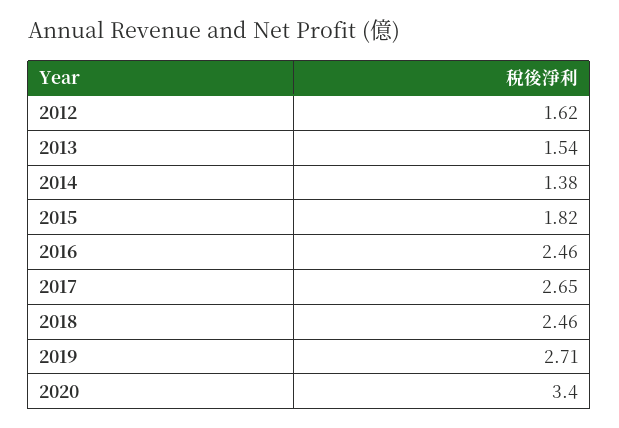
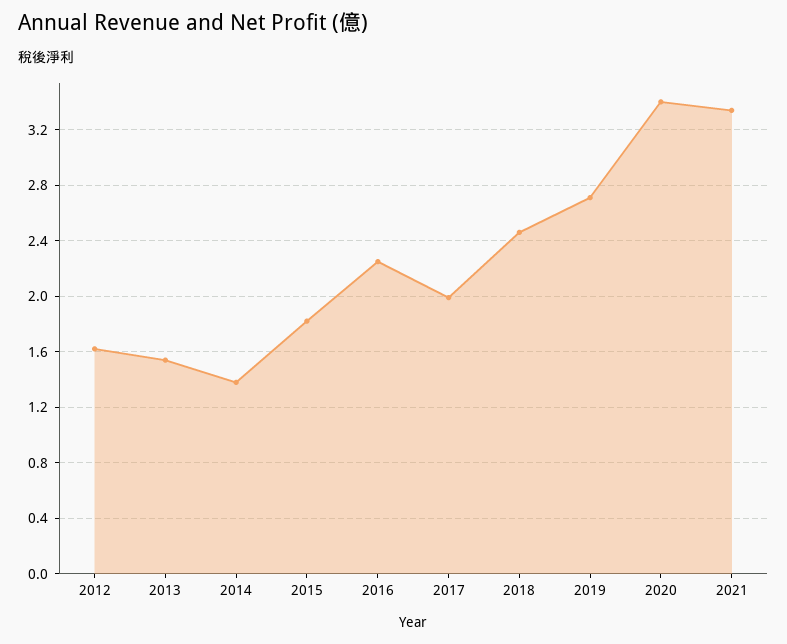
2016: 2.46 -> 2.25
2017: 2.65 -> 2
2021: none -> 3.35

